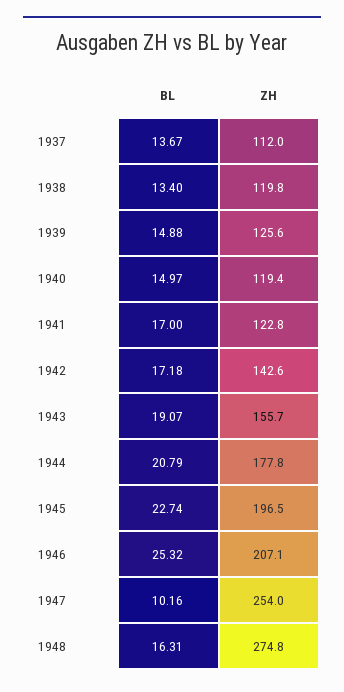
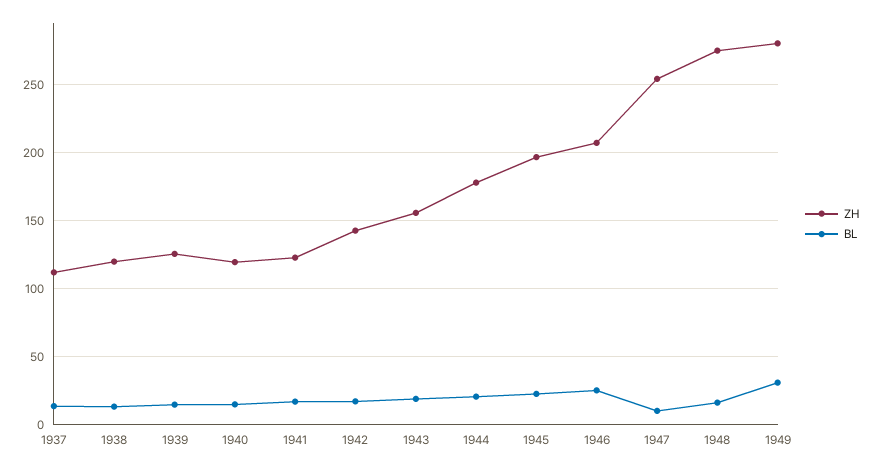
ZH, 1949: none -> 280
BL, 1949: none -> 30

